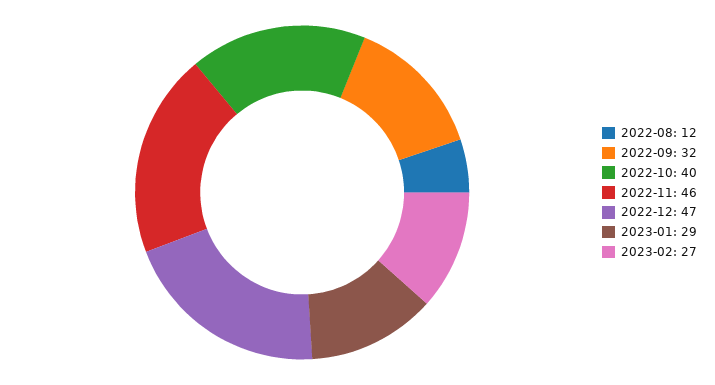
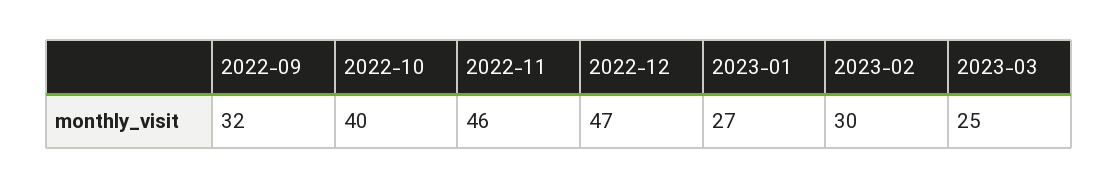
2022-08: 12 -> none
2023-01: 29 -> 27
2023-02: 27 -> 30
2023-03: none -> 25

